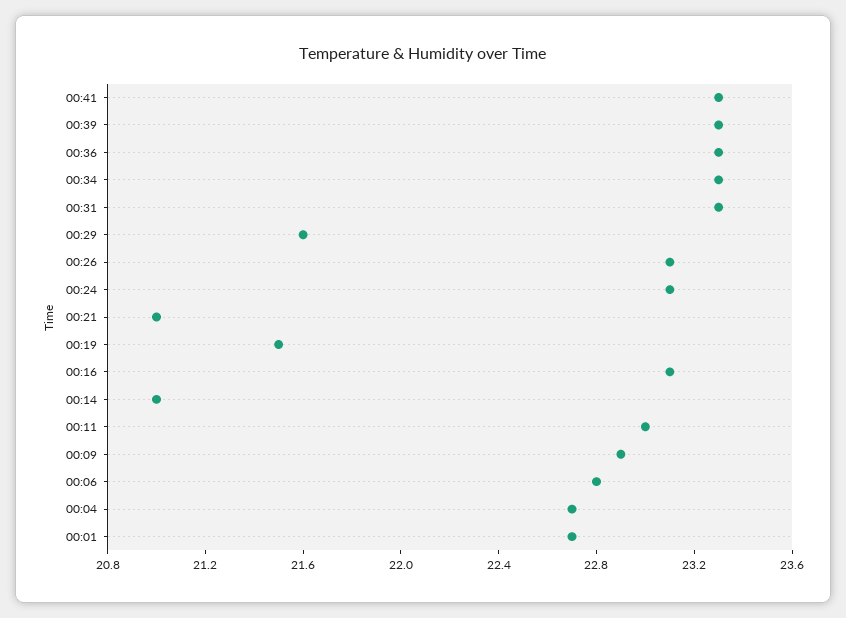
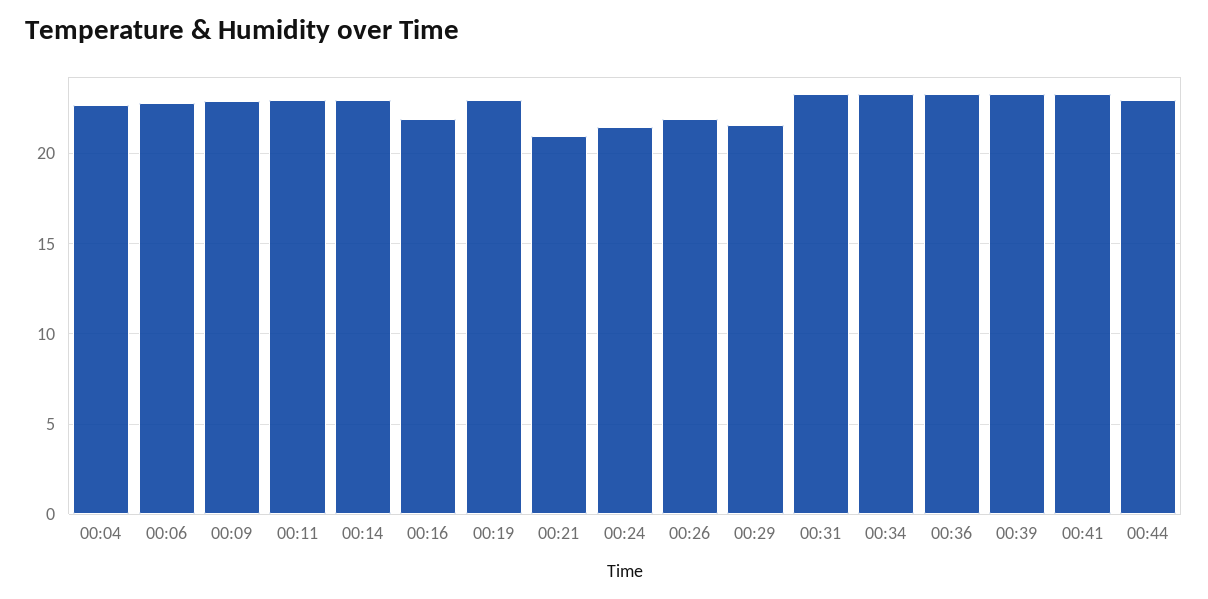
00:26: 23.1 -> 22
00:24: 23.1 -> 21.5
00:19: 21.5 -> 23
00:16: 23.1 -> 22
00:14: 21 -> 23
00:01: 22.7 -> none
00:44: none -> 23

